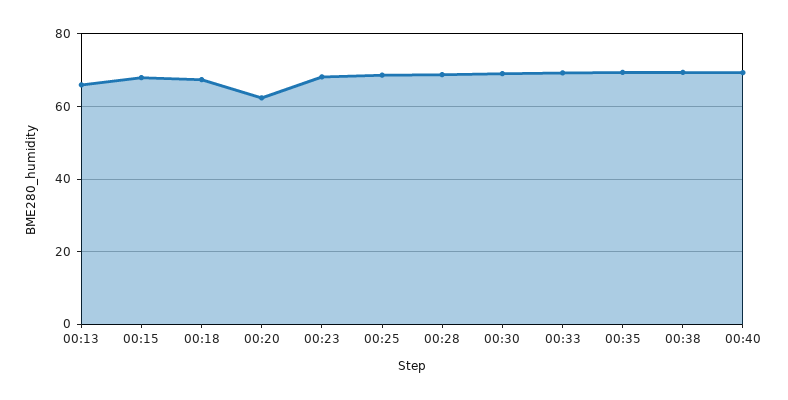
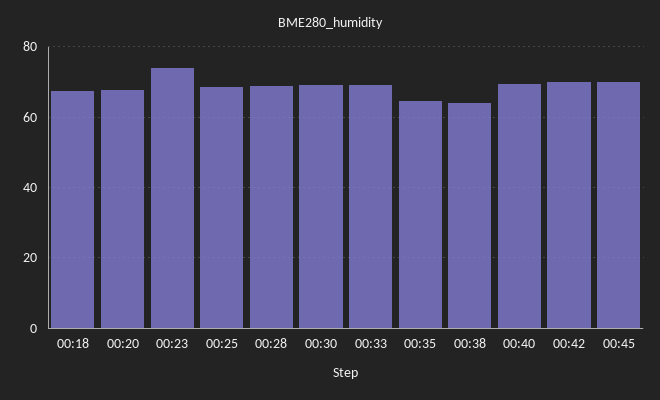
00:13: 66 -> none
00:15: 68 -> none
00:20: 62 -> 68
00:23: 68 -> 74
00:35: 70 -> 64
00:38: 70 -> 64
00:42: none -> 70
00:45: none -> 70

